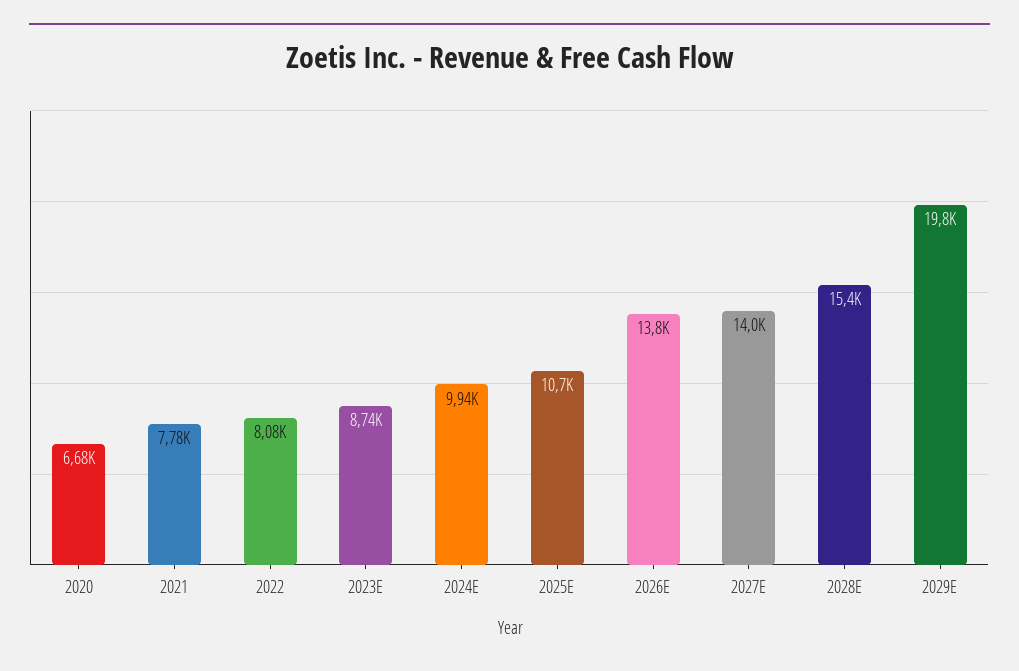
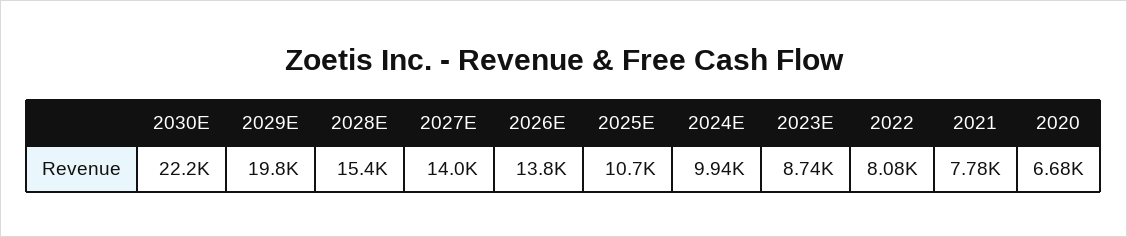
2030E: none -> 22200

